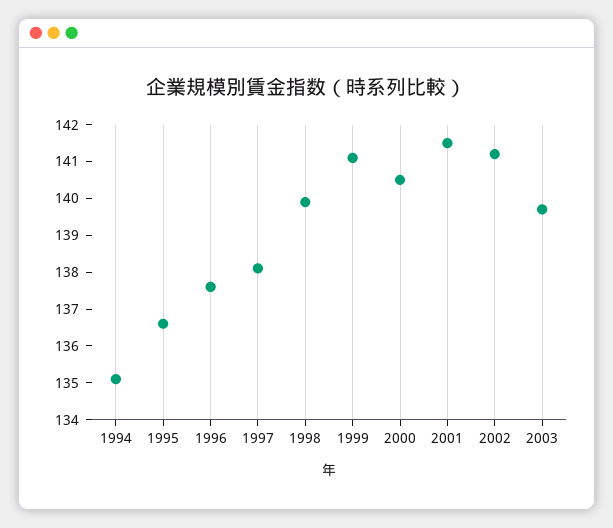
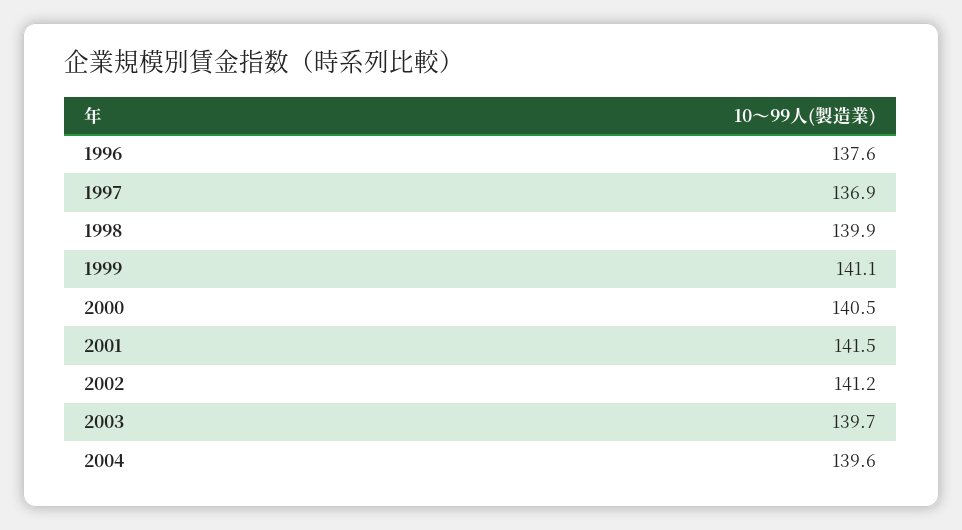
1994: 135 -> none
1995: 136.5 -> none
1997: 138 -> 136.9
2004: none -> 139.6

